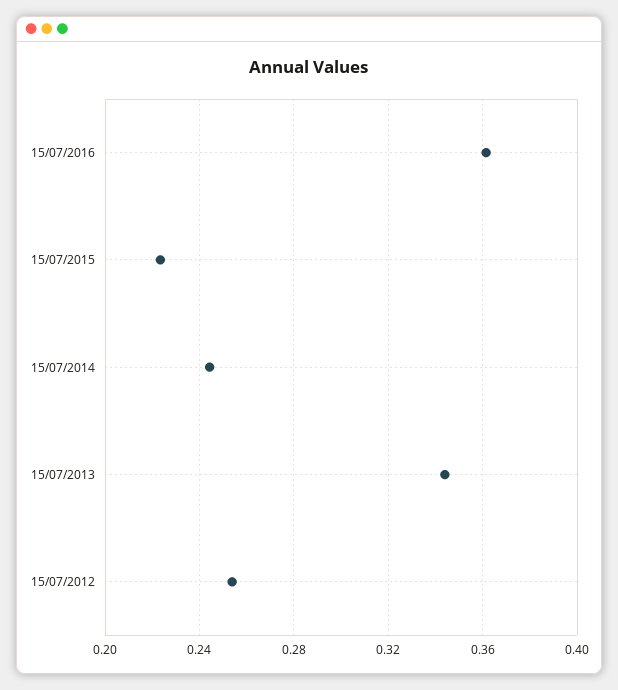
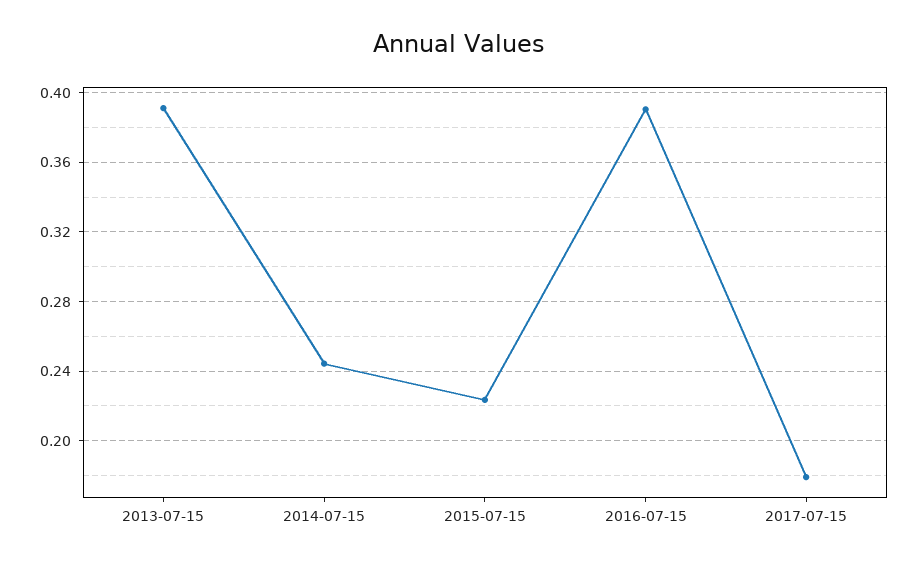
15/07/2016: 0.36 -> 0.39
15/07/2013: 0.345 -> 0.39
15/07/2012: 0.255 -> none
2017-07-15: none -> 0.18

